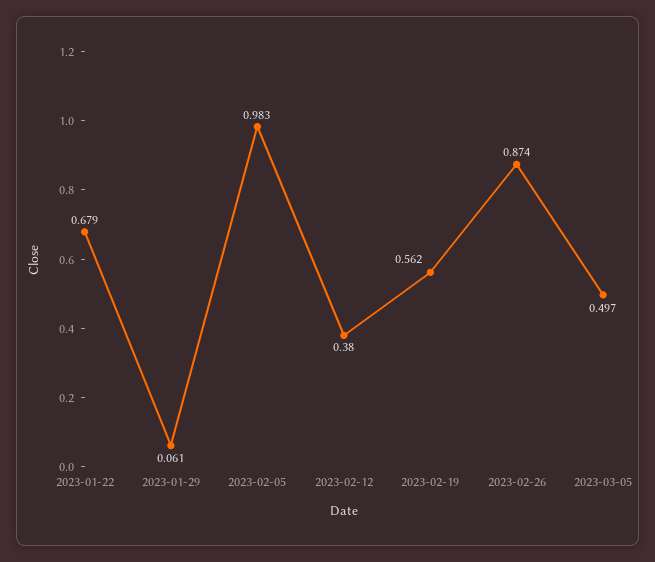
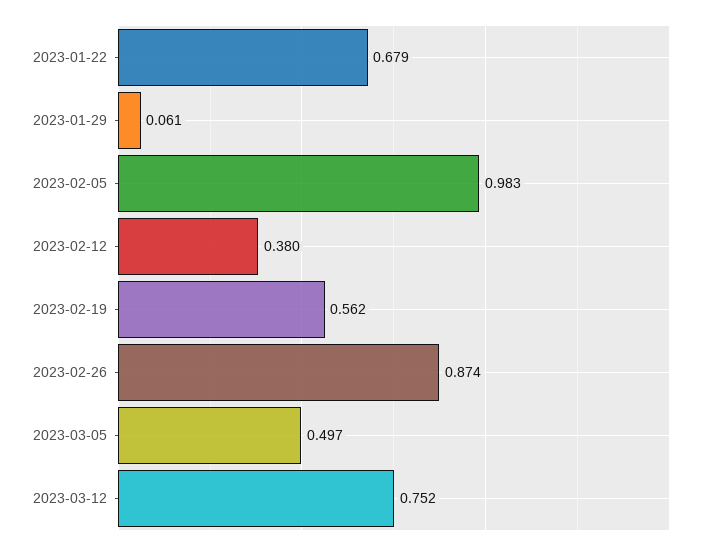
2023-03-12: none -> 0.752

